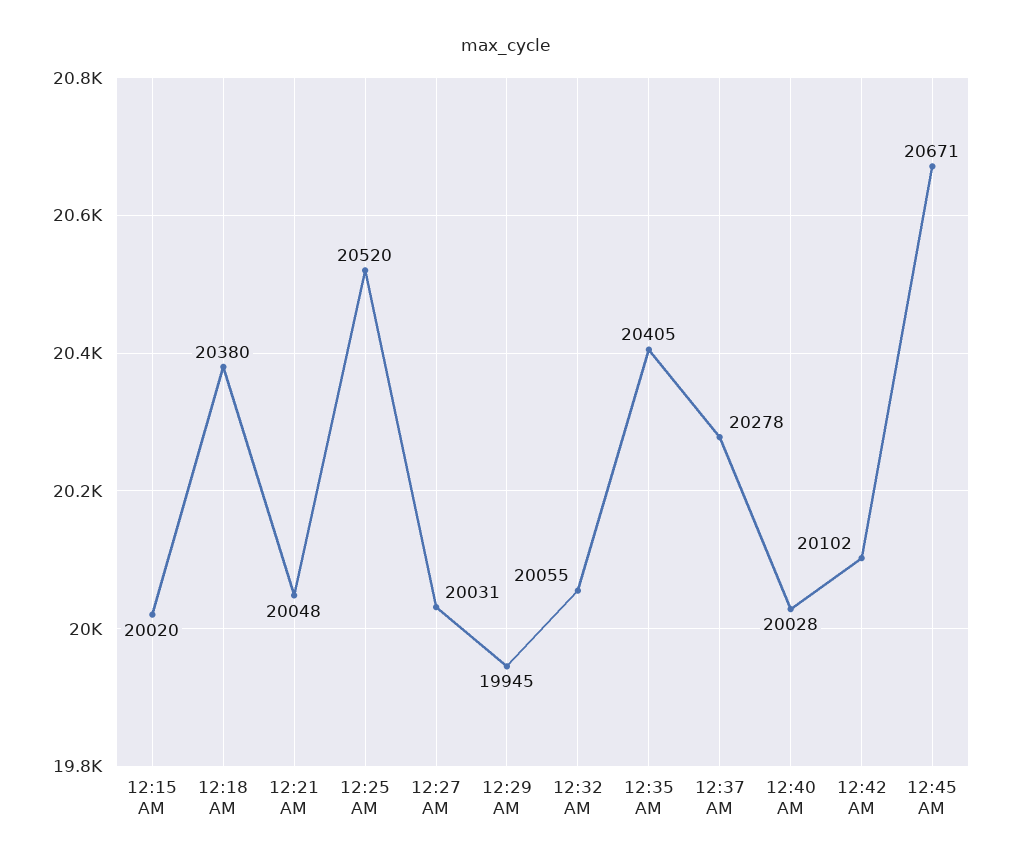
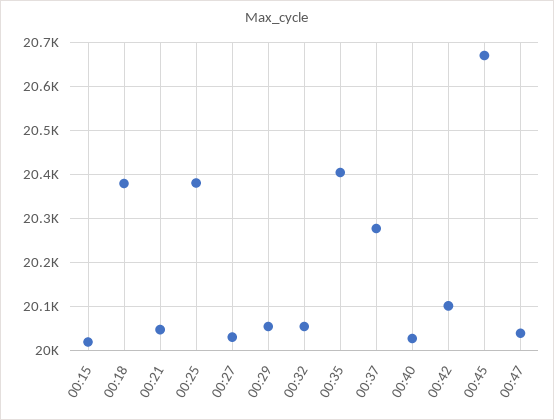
12:25 AM: 20520 -> 20380
12:29 AM: 19945 -> 20060
00:47: none -> 20040

